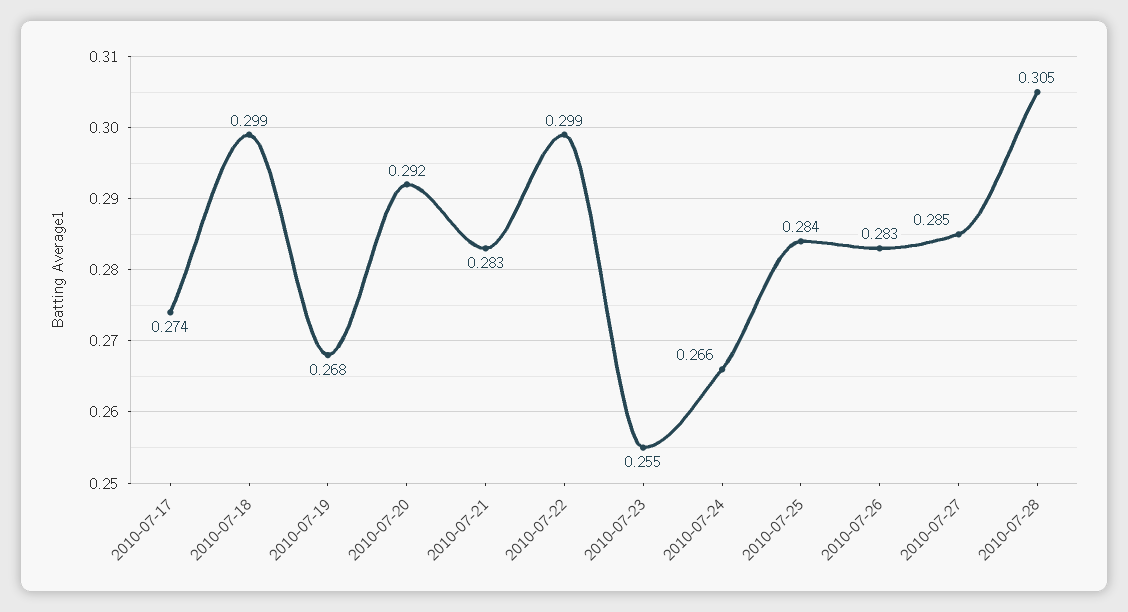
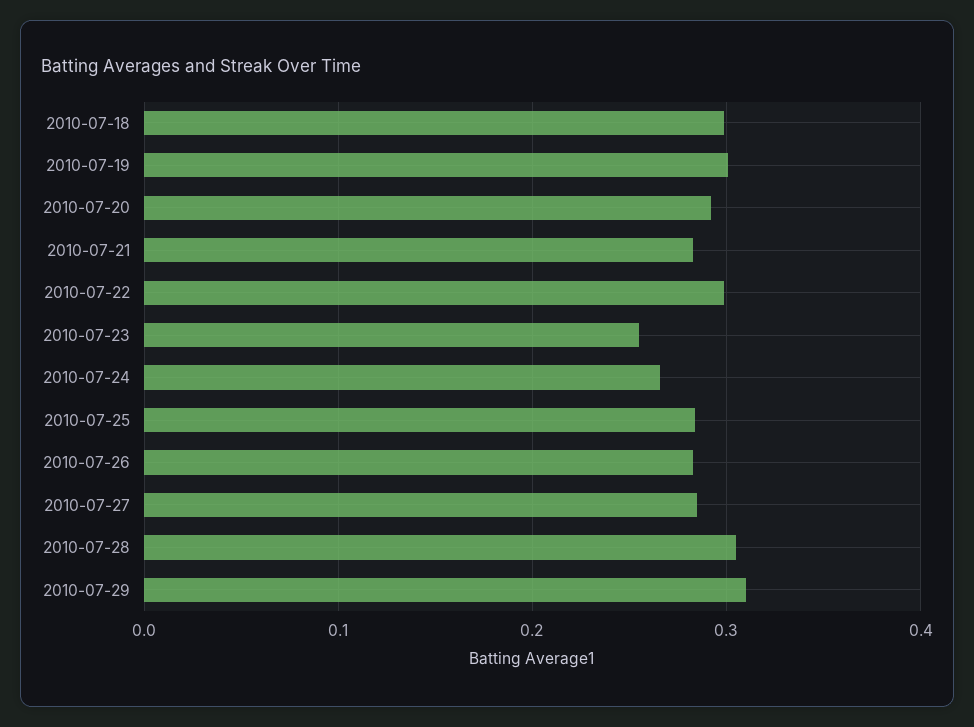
2010-07-17: 0.274 -> none
2010-07-19: 0.268 -> 0.3
2010-07-29: none -> 0.31

